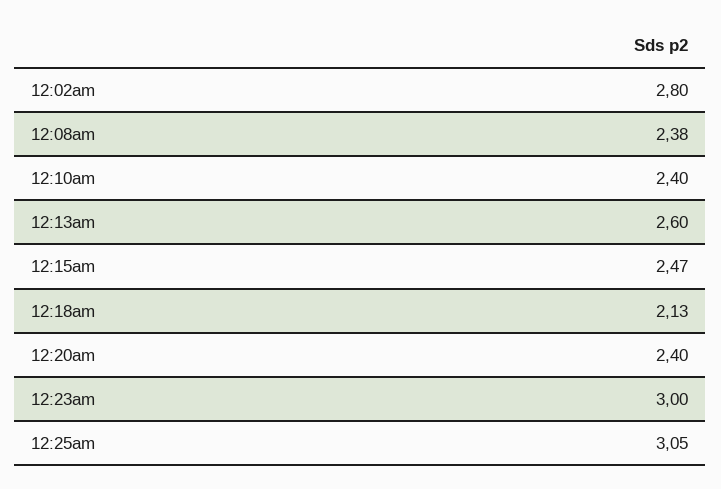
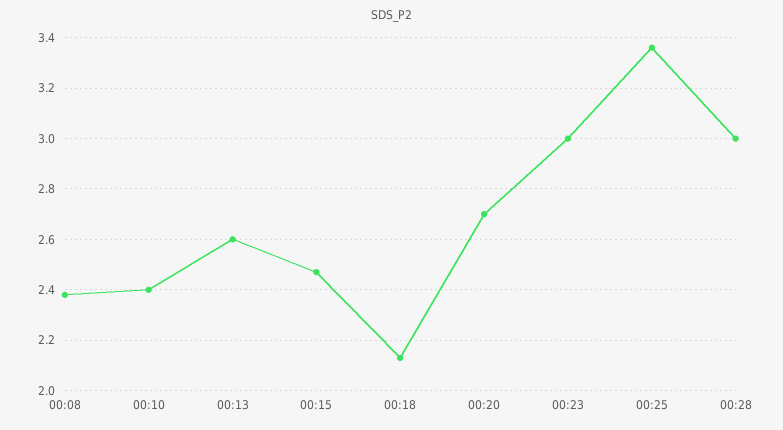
12:02am: 2.8 -> none
12:20am: 2.4 -> 2.7
12:25am: 3.05 -> 3.35
00:28: none -> 3

